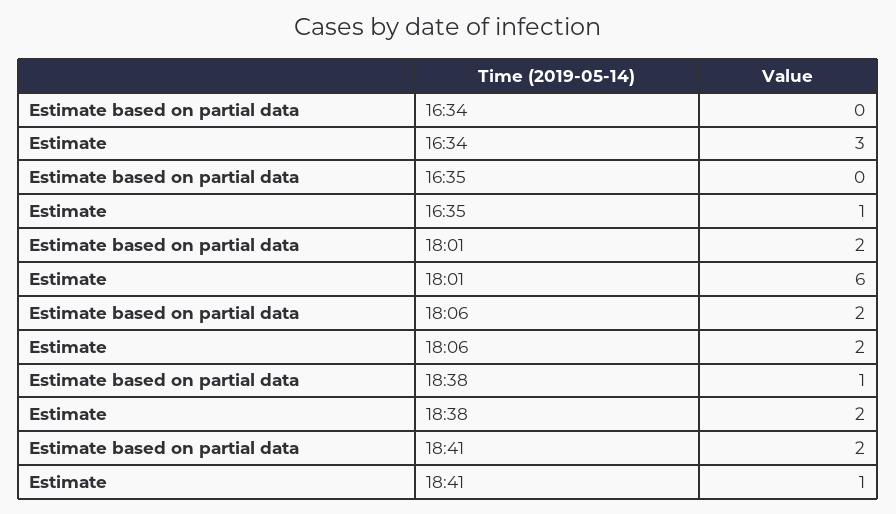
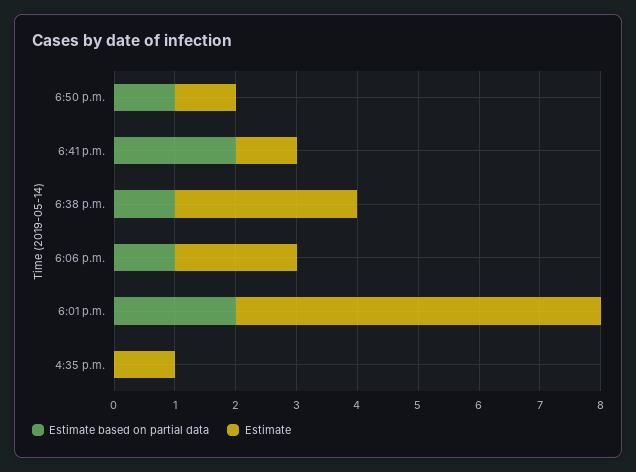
Estimate based on partial data, 16:34: 0 -> none
Estimate, 16:34: 3 -> none
Estimate based on partial data, 18:06: 2 -> 1
Estimate, 18:38: 2 -> 3
Estimate based on partial data, 6:50 p.m.: none -> 1
Estimate, 6:50 p.m.: none -> 1

